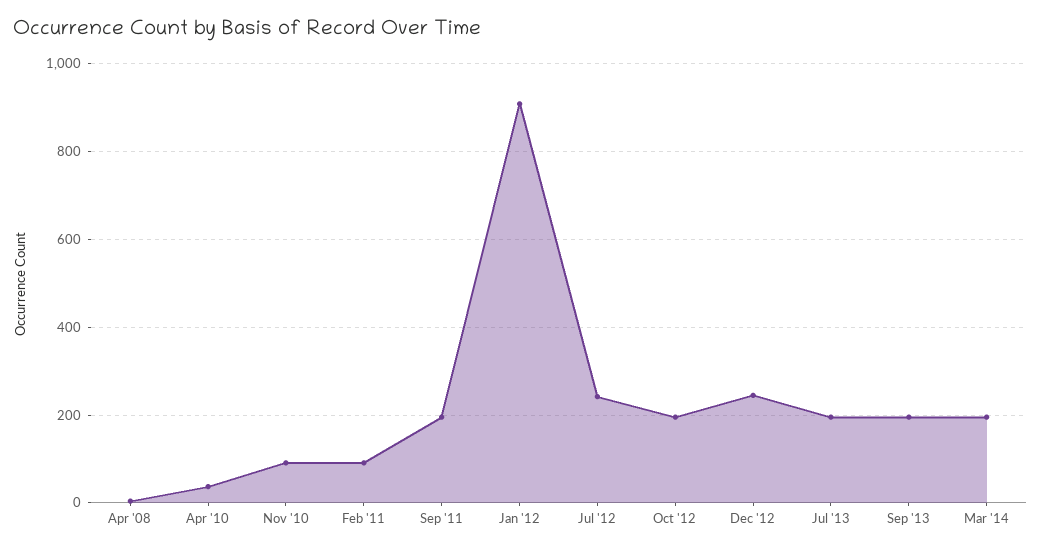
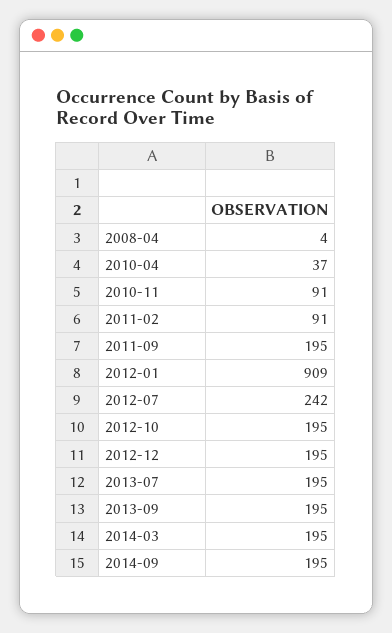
Dec '12: 240 -> 195
2014-09: none -> 195

